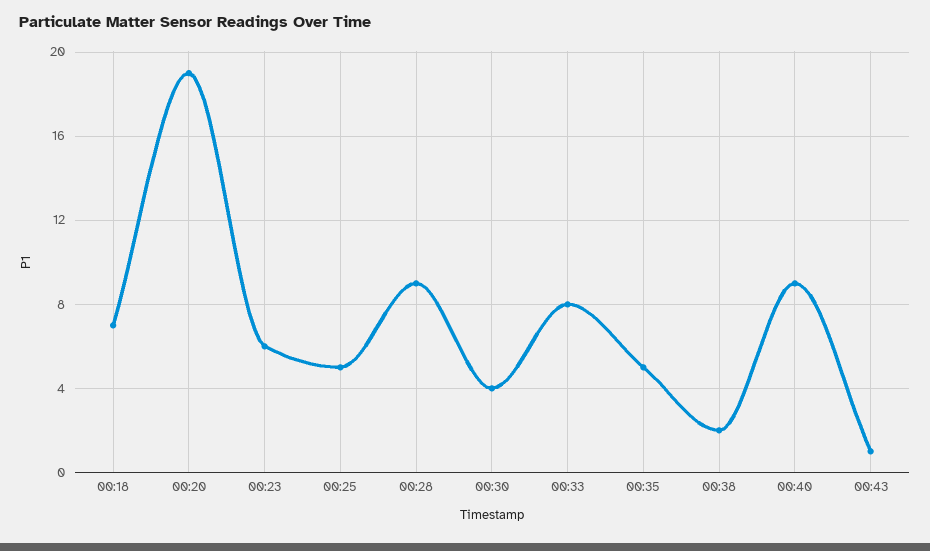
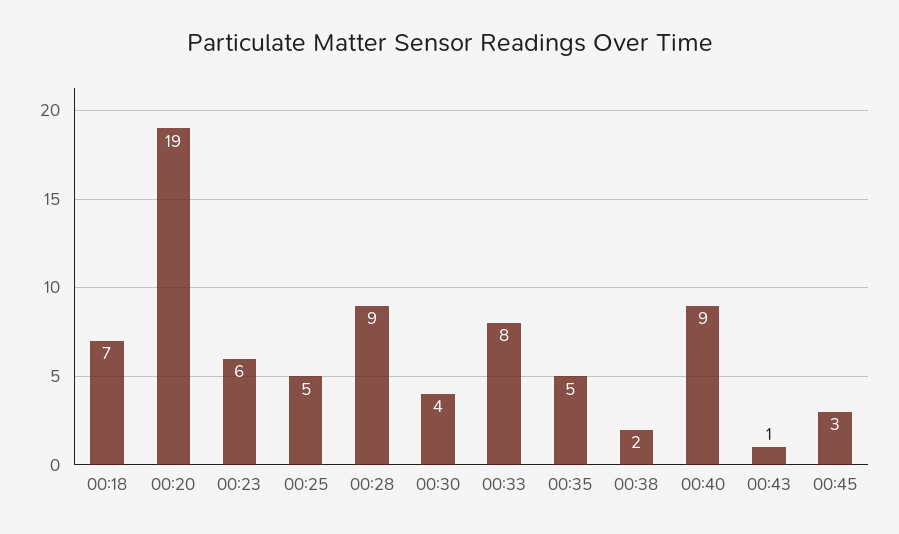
00:45: none -> 3

